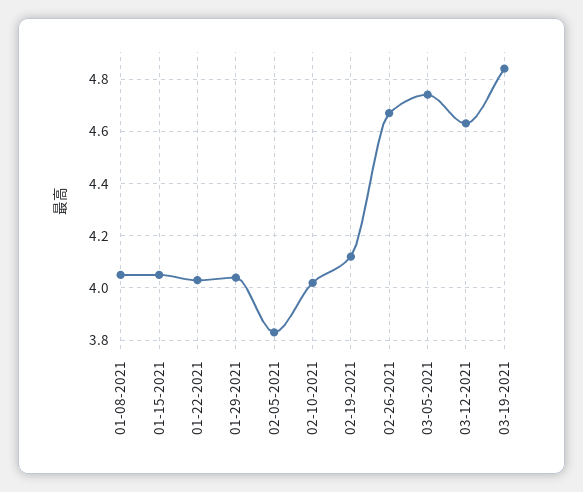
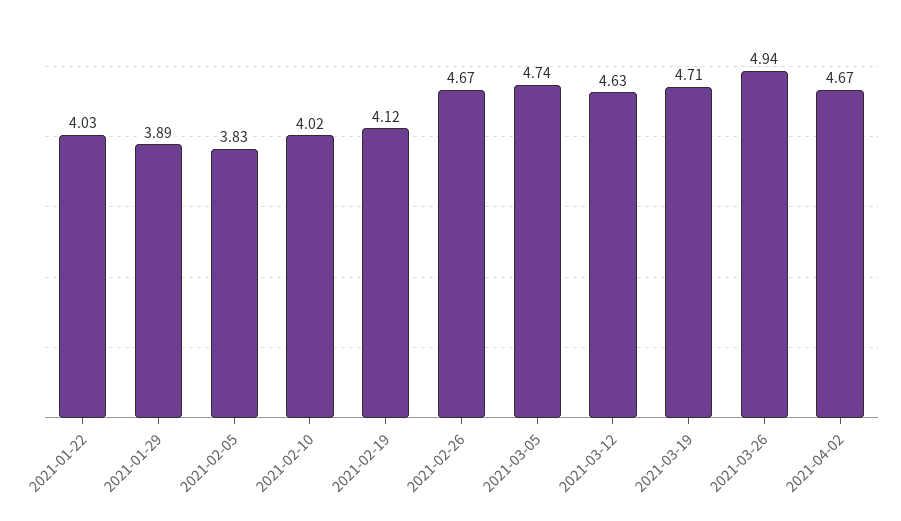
01-08-2021: 4.05 -> none
01-15-2021: 4.05 -> none
01-29-2021: 4.05 -> 3.89
03-19-2021: 4.85 -> 4.71
2021-03-26: none -> 4.94
2021-04-02: none -> 4.67

